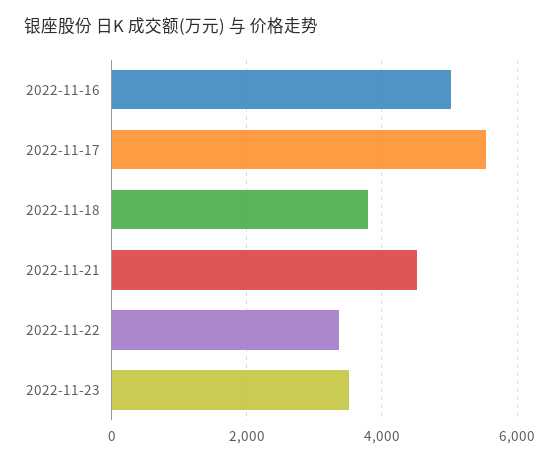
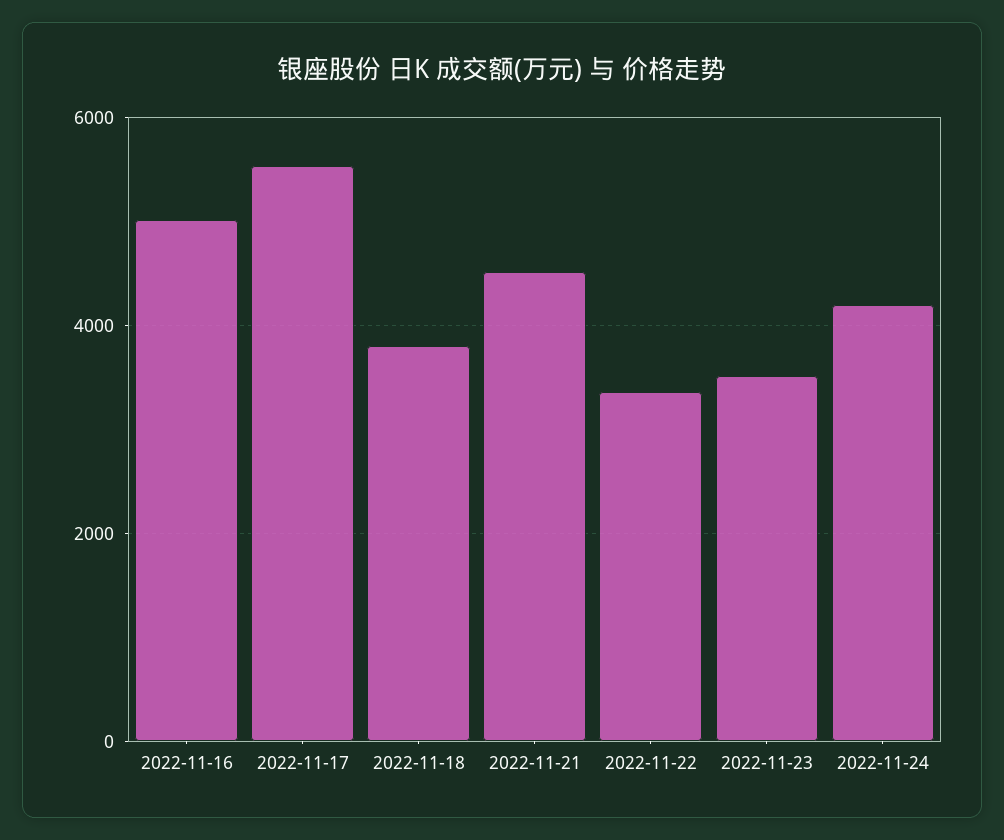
2022-11-24: none -> 4200

